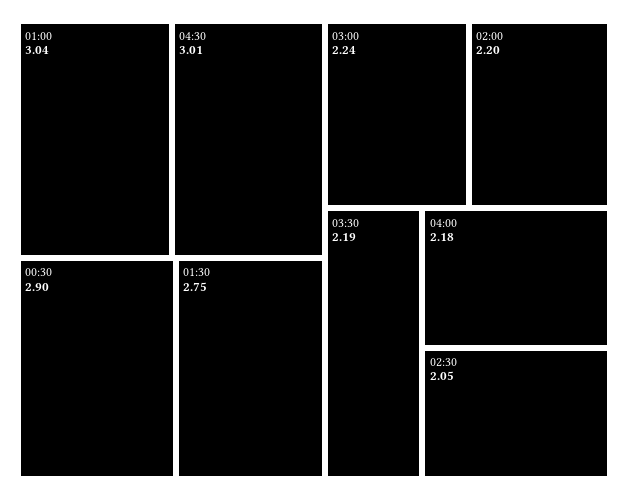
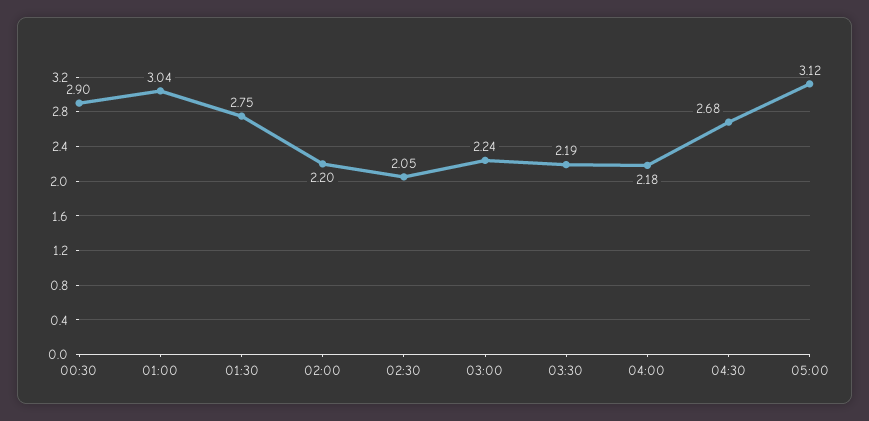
04:30: 3.01 -> 2.68
05:00: none -> 3.12

